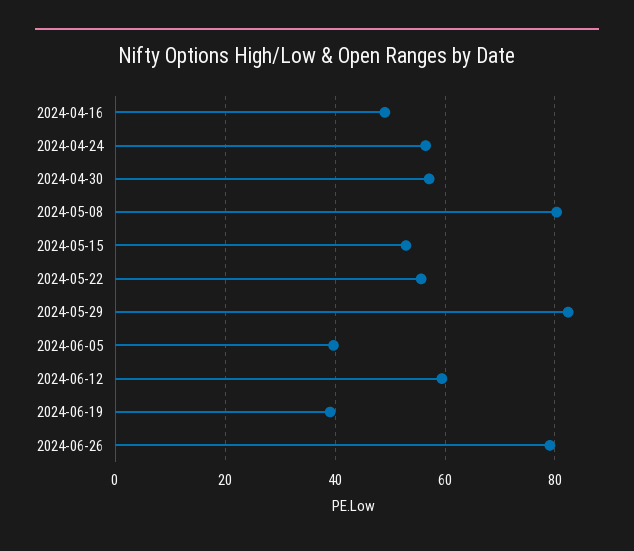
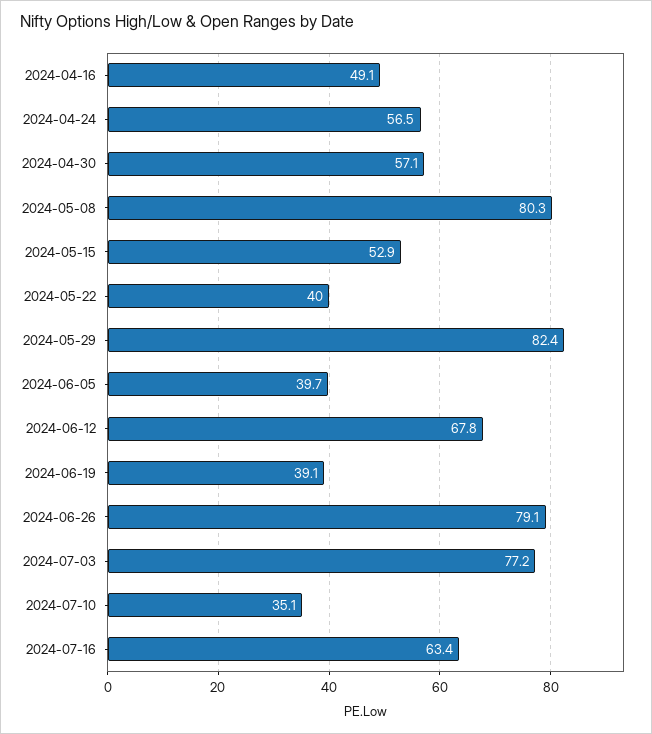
2024-05-22: 56 -> 40
2024-06-12: 60 -> 67.8
2024-07-03: none -> 77.2
2024-07-10: none -> 35.1
2024-07-16: none -> 63.4

